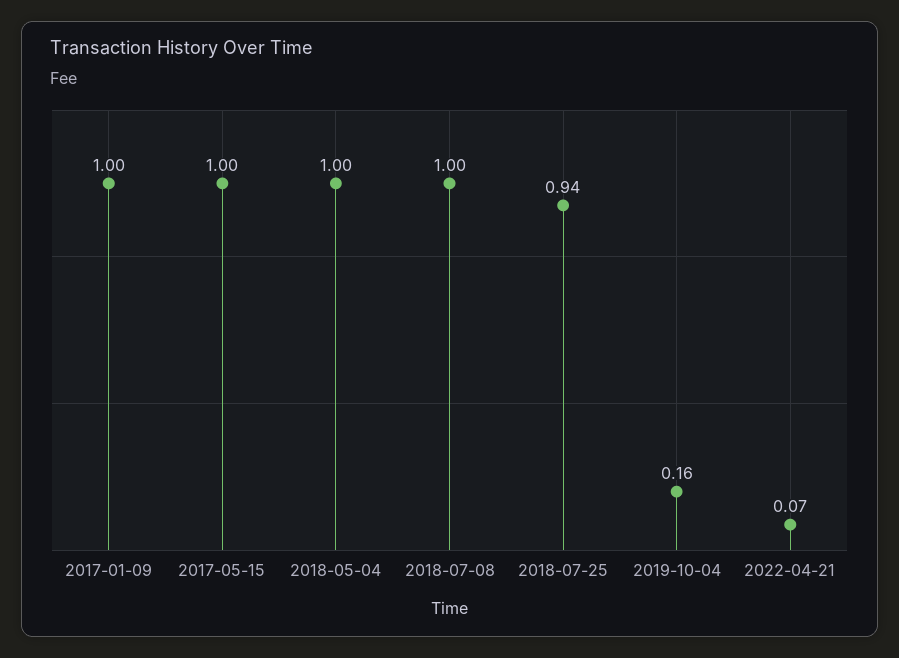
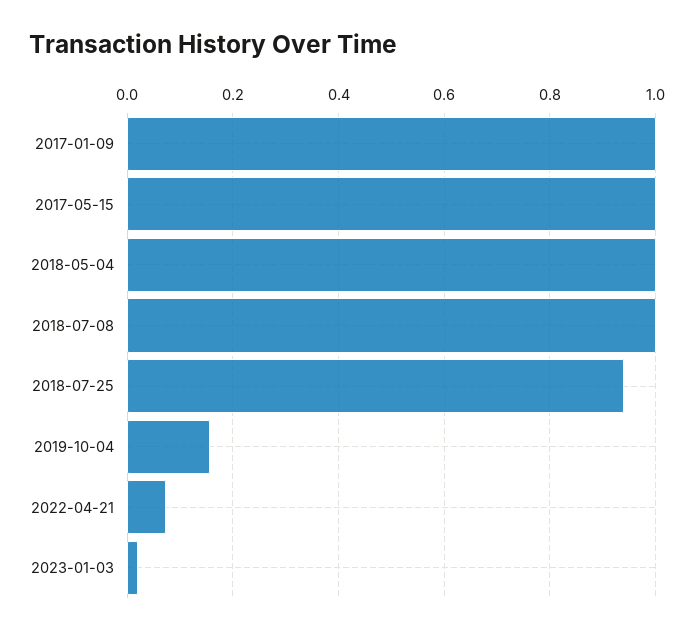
2023-01-03: none -> 0.02

